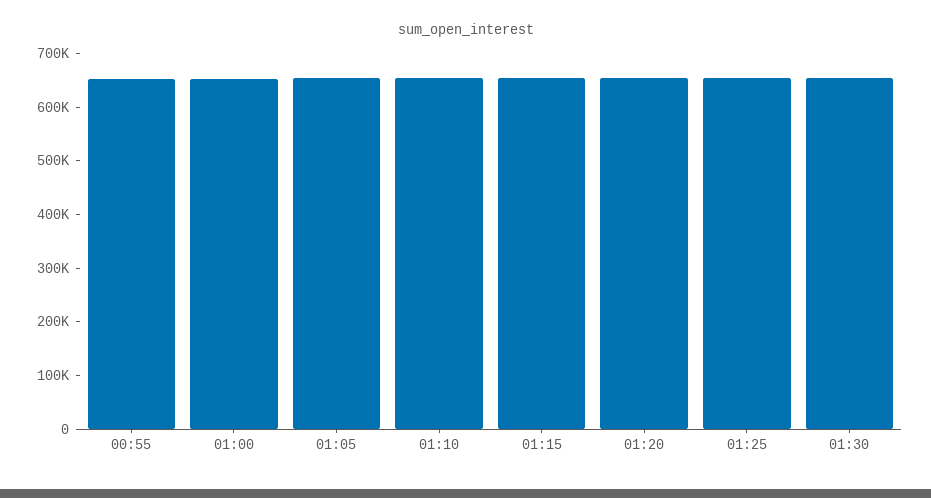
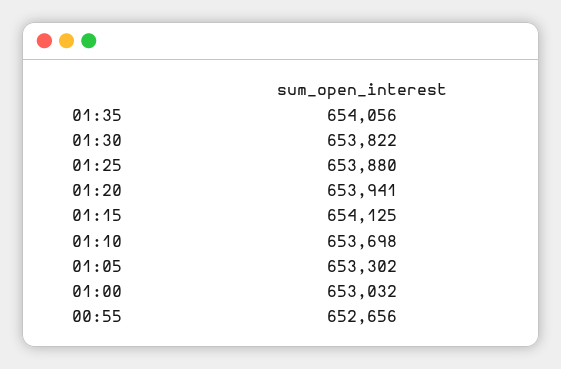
01:35: none -> 654056

